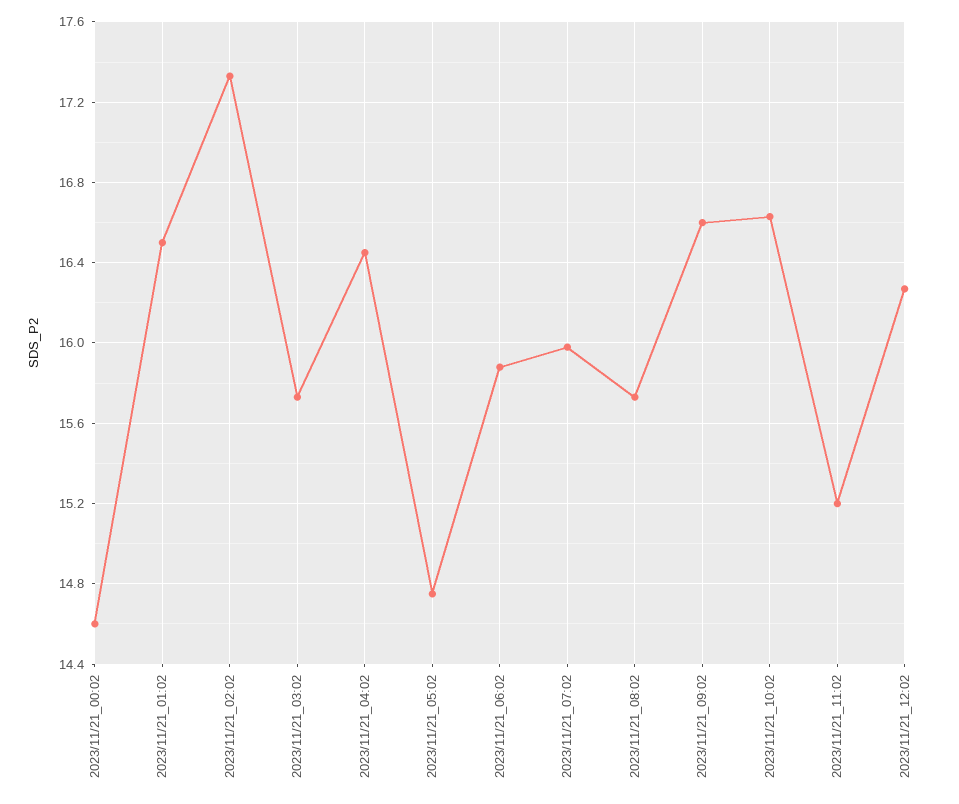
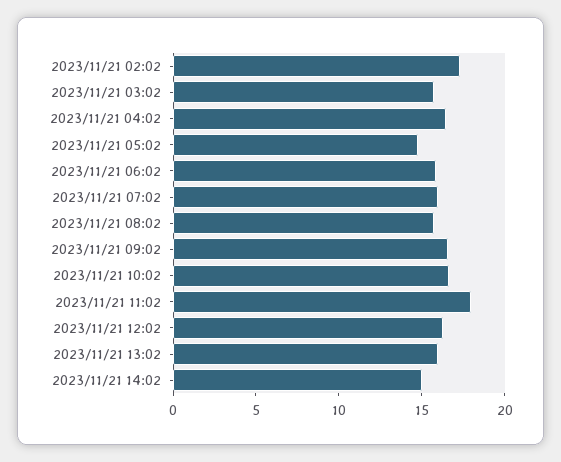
2023/11/21_00:02: 14.6 -> none
2023/11/21_01:02: 16.5 -> none
2023/11/21_11:02: 15.2 -> 18
2023/11/21 13:02: none -> 16
2023/11/21 14:02: none -> 15

